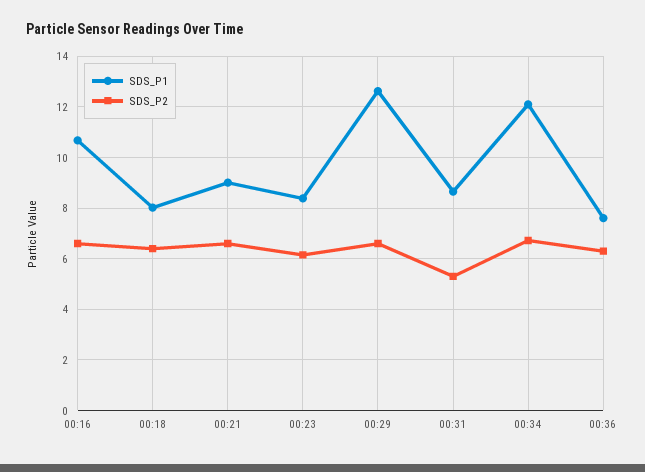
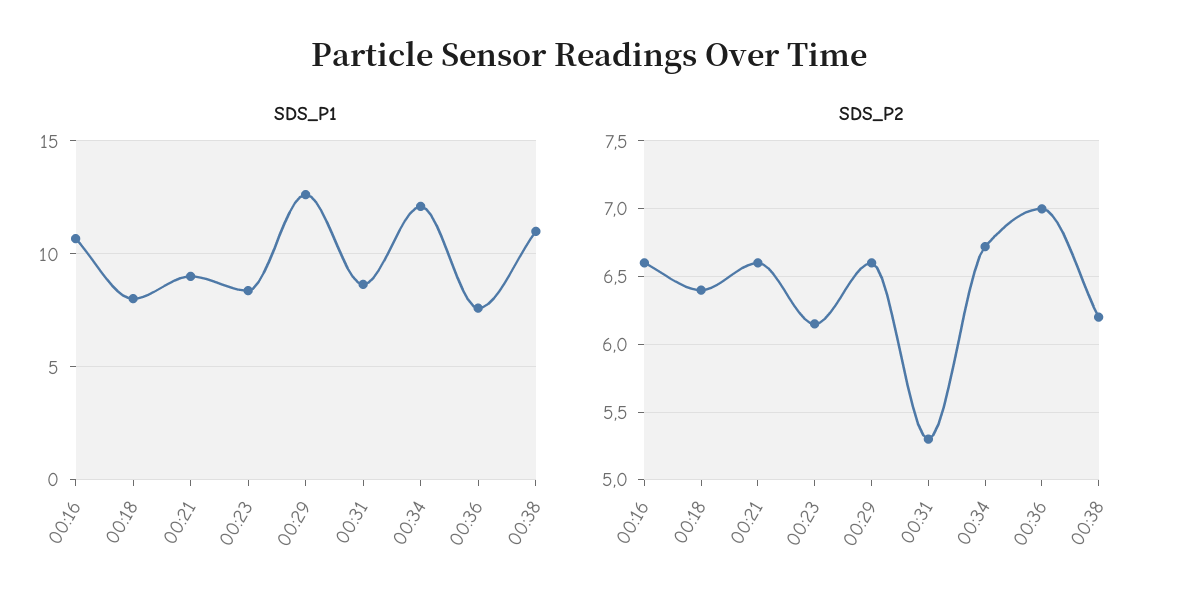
SDS_P2, 00:36: 6.25 -> 7
SDS_P1, 00:38: none -> 11
SDS_P2, 00:38: none -> 6.2

